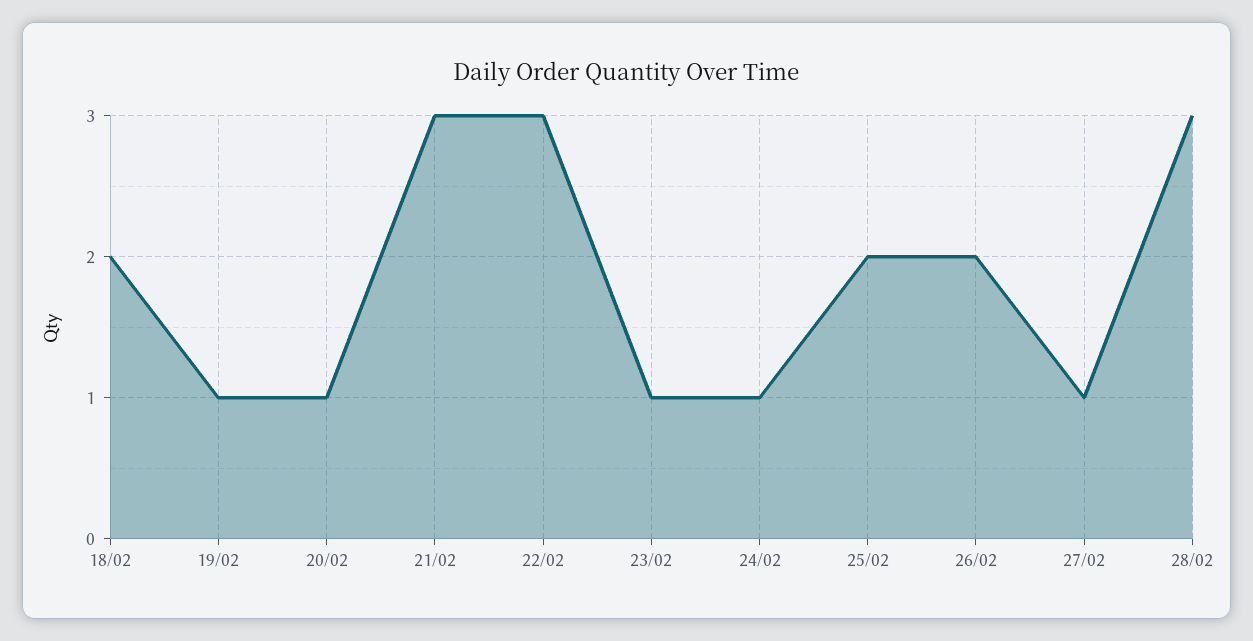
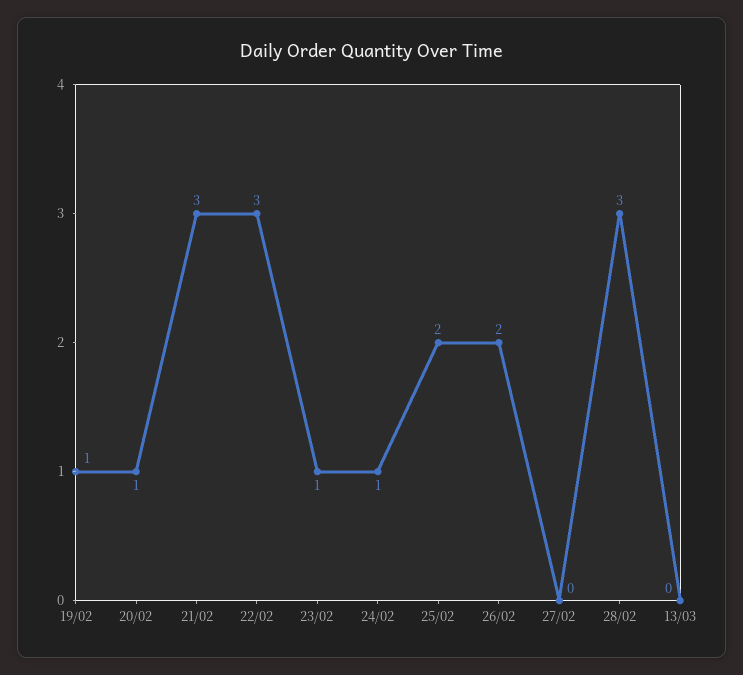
18/02: 2 -> none
27/02: 1 -> 0
13/03: none -> 0

